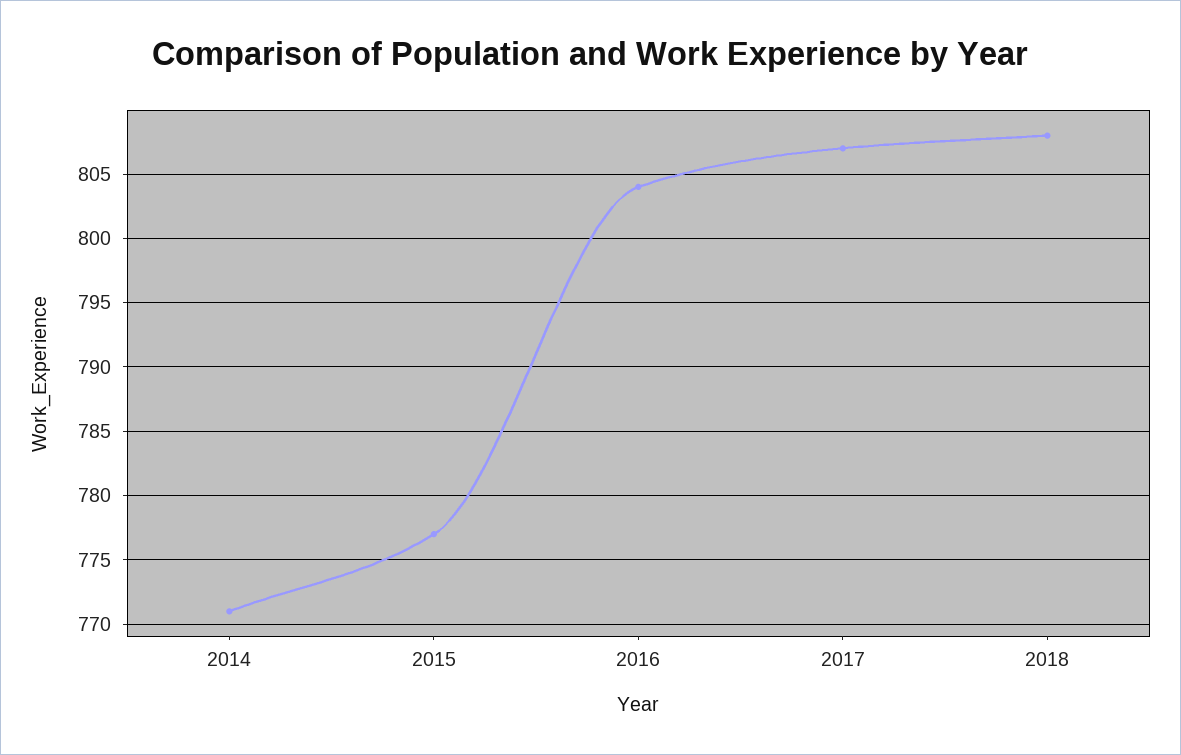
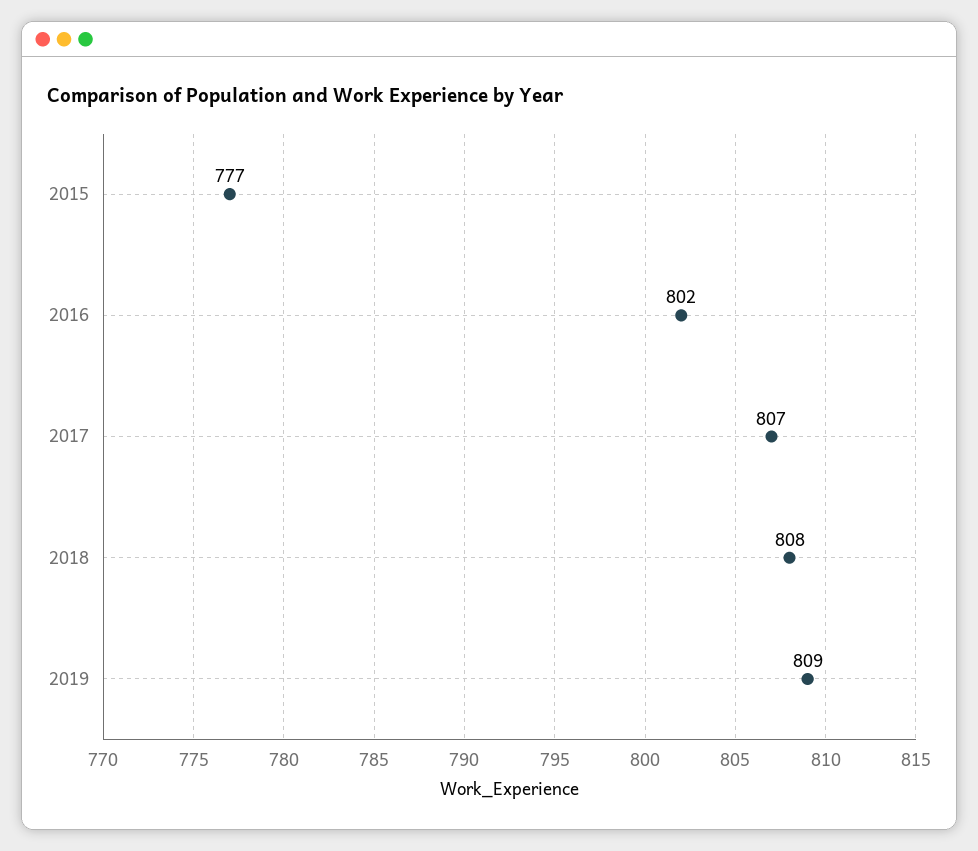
2014: 771 -> none
2016: 804 -> 802
2019: none -> 809

